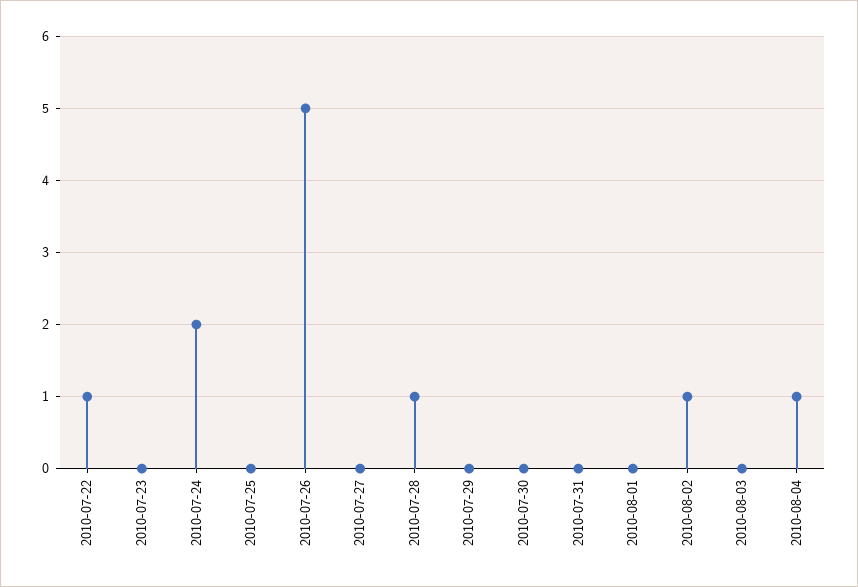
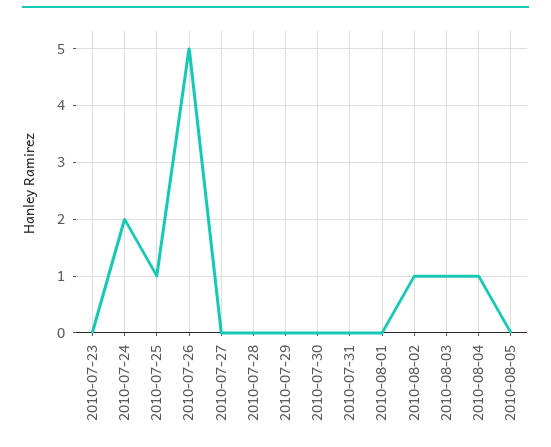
2010-07-22: 1 -> none
2010-07-25: 0 -> 1
2010-07-28: 1 -> 0
2010-08-03: 0 -> 1
2010-08-05: none -> 0

